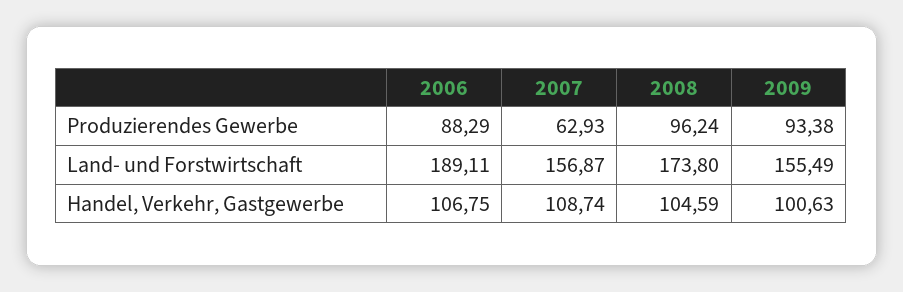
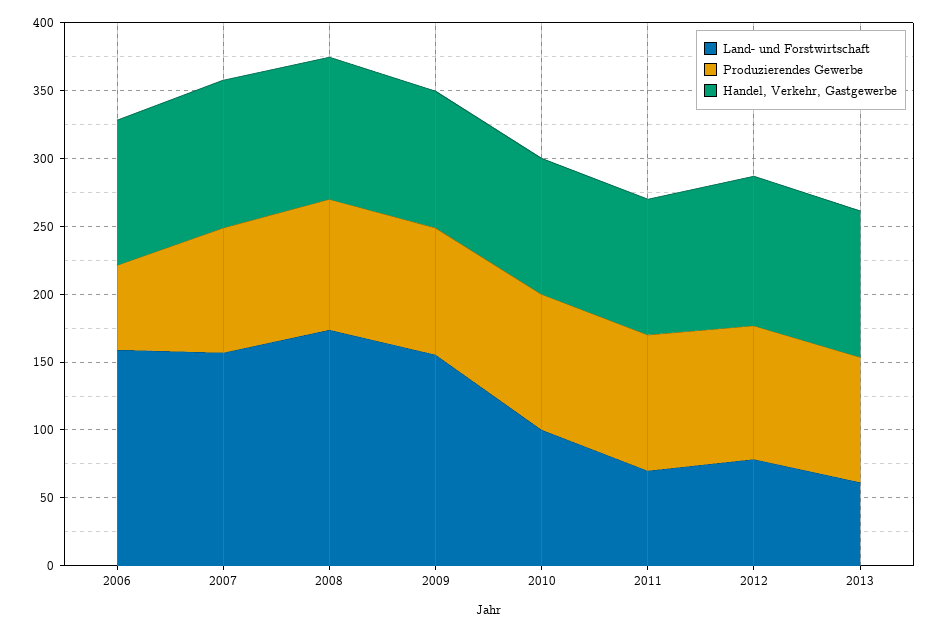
Produzierendes Gewerbe, 2006: 88.29 -> 60
Produzierendes Gewerbe, 2007: 62.93 -> 90
Land- und Forstwirtschaft, 2006: 189.11 -> 160
Land- und Forstwirtschaft, 2010: none -> 100
Produzierendes Gewerbe, 2010: none -> 100
Handel, Verkehr, Gastgewerbe, 2010: none -> 100
Land- und Forstwirtschaft, 2011: none -> 70
Produzierendes Gewerbe, 2011: none -> 100
Handel, Verkehr, Gastgewerbe, 2011: none -> 100
Land- und Forstwirtschaft, 2012: none -> 80
Produzierendes Gewerbe, 2012: none -> 100
Handel, Verkehr, Gastgewerbe, 2012: none -> 110
Land- und Forstwirtschaft, 2013: none -> 60
Produzierendes Gewerbe, 2013: none -> 90
Handel, Verkehr, Gastgewerbe, 2013: none -> 110

